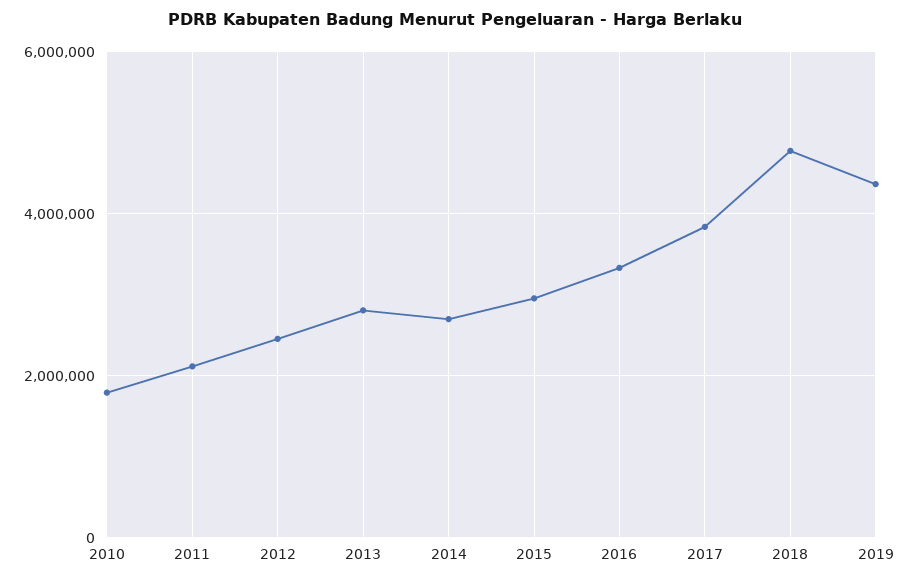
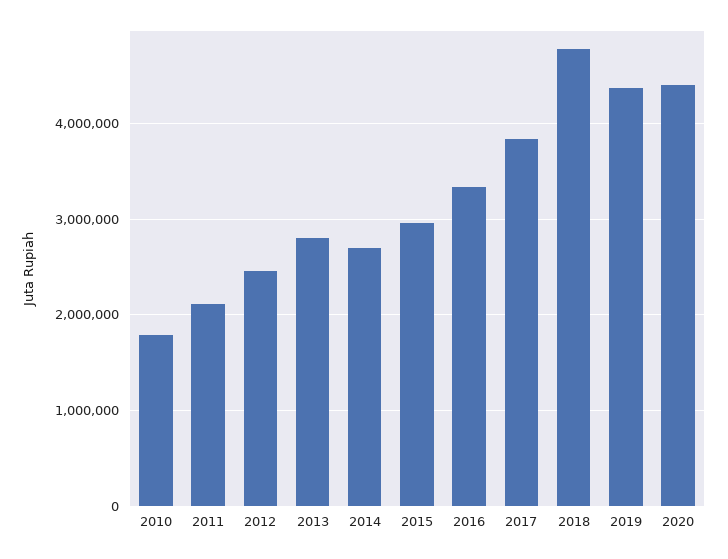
2020: none -> 4400000

